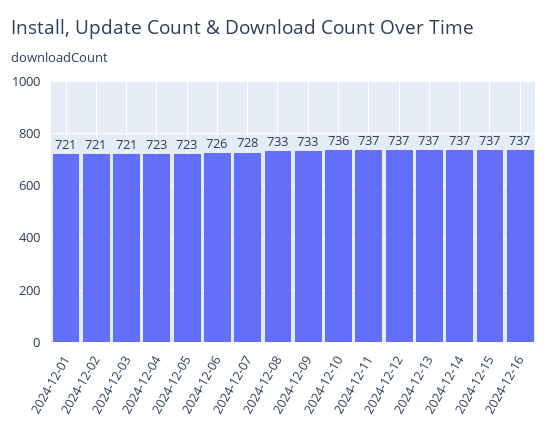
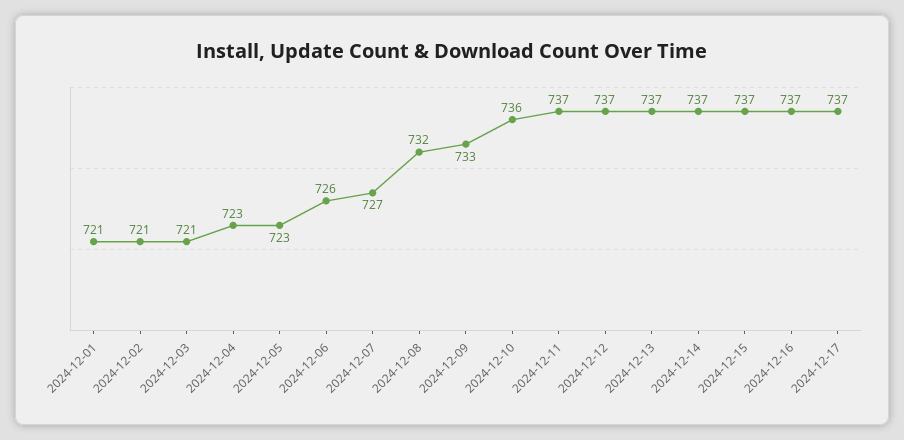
2024-12-07: 728 -> 727
2024-12-08: 733 -> 732
2024-12-17: none -> 737

